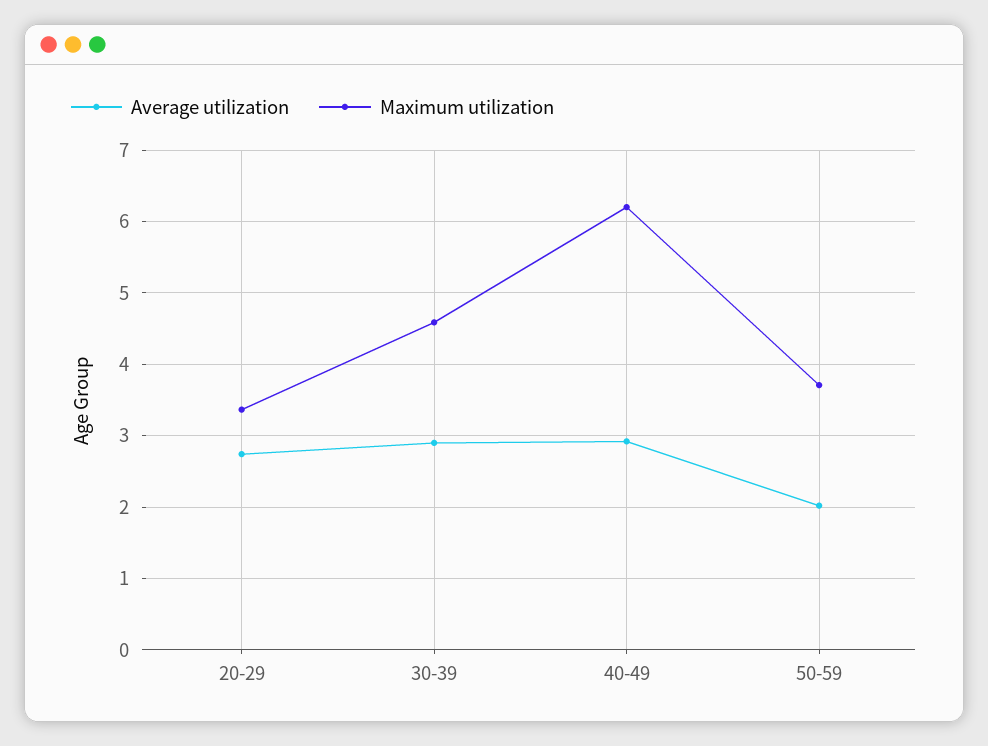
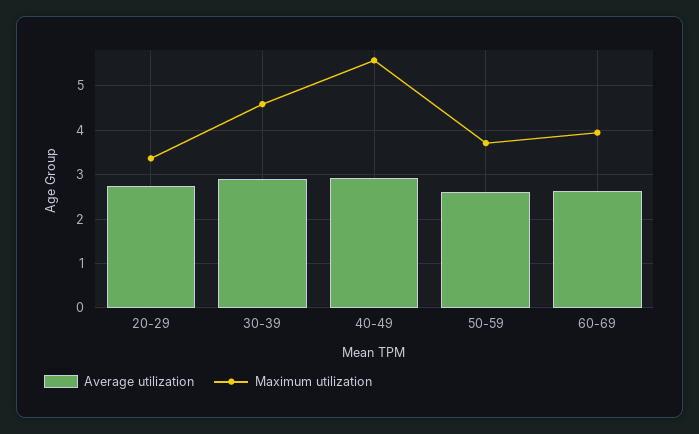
Maximum utilization, 40-49: 6.2 -> 5.6
Average utilization, 50-59: 2 -> 2.6
Average utilization, 60-69: none -> 2.6
Maximum utilization, 60-69: none -> 4

